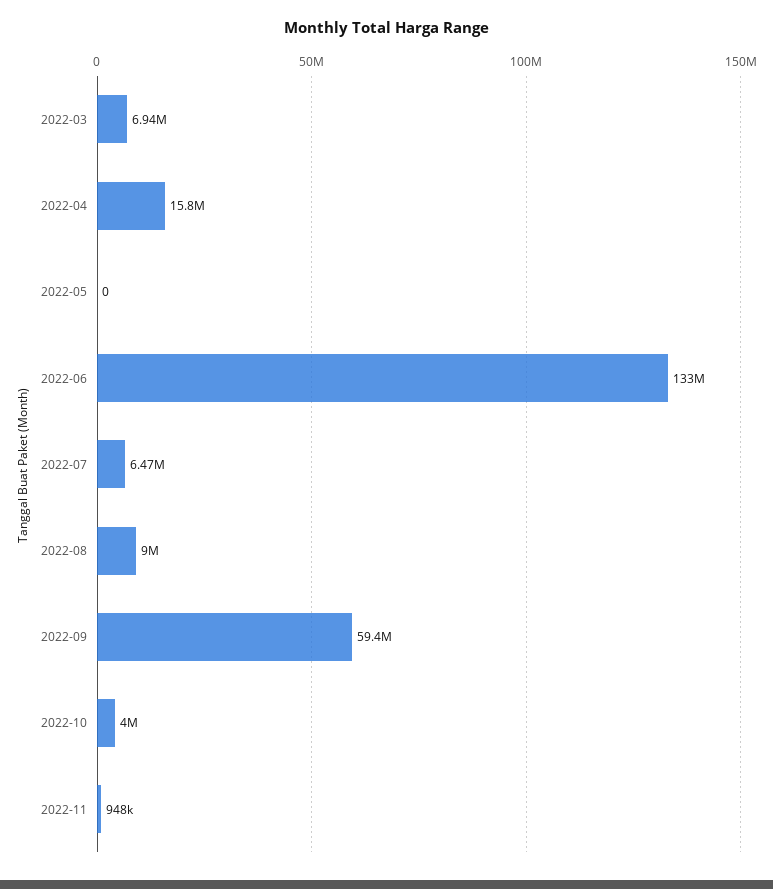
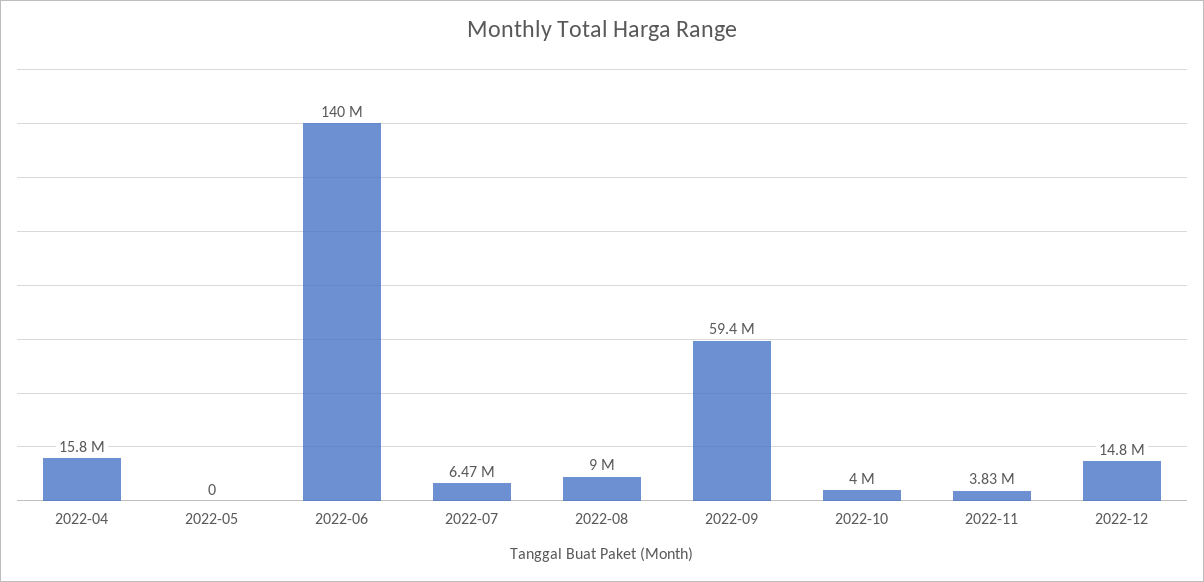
2022-03: 6940000 -> none
2022-06: 133000000 -> 140000000
2022-11: 948000 -> 3830000
2022-12: none -> 14800000

